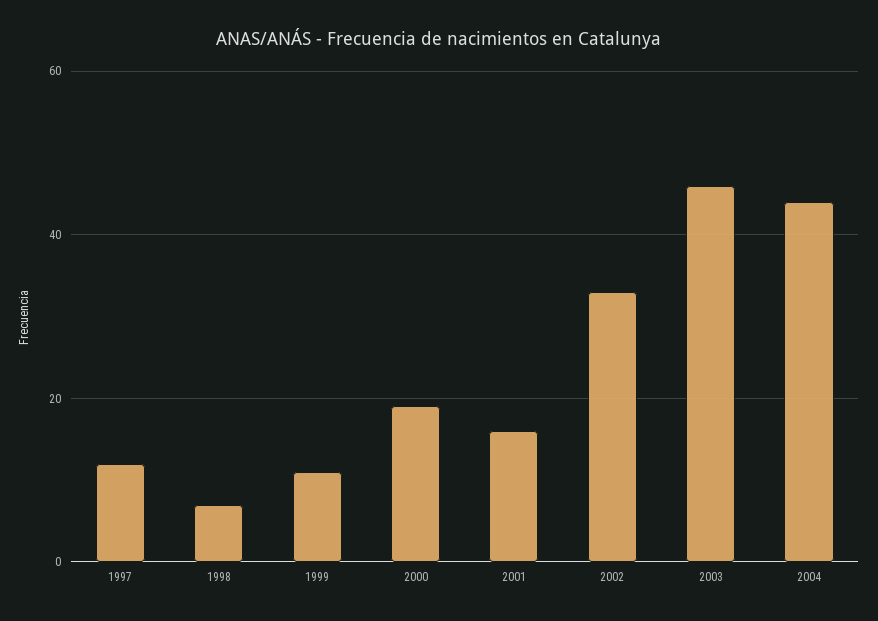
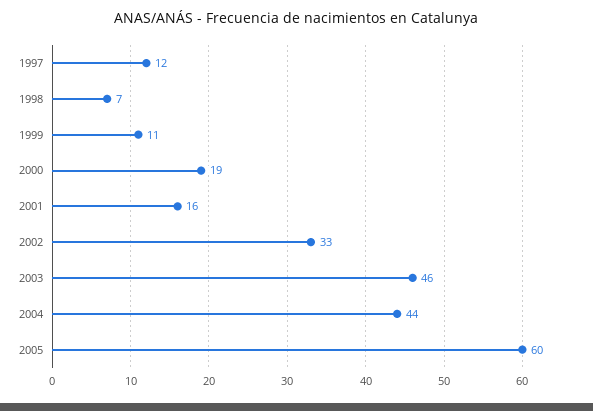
2005: none -> 60

